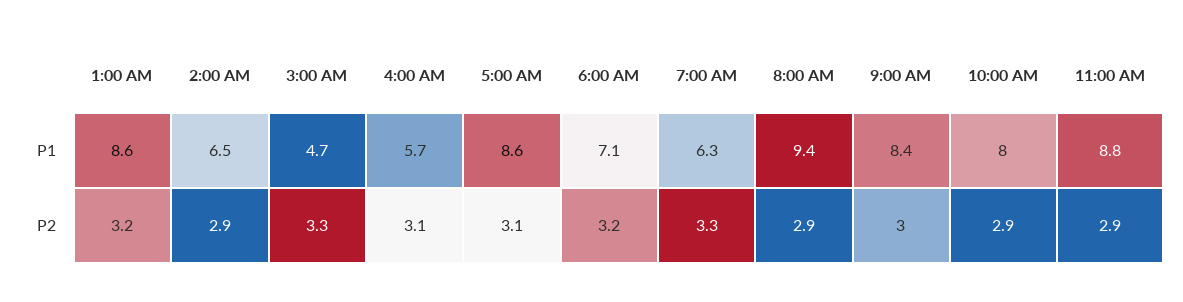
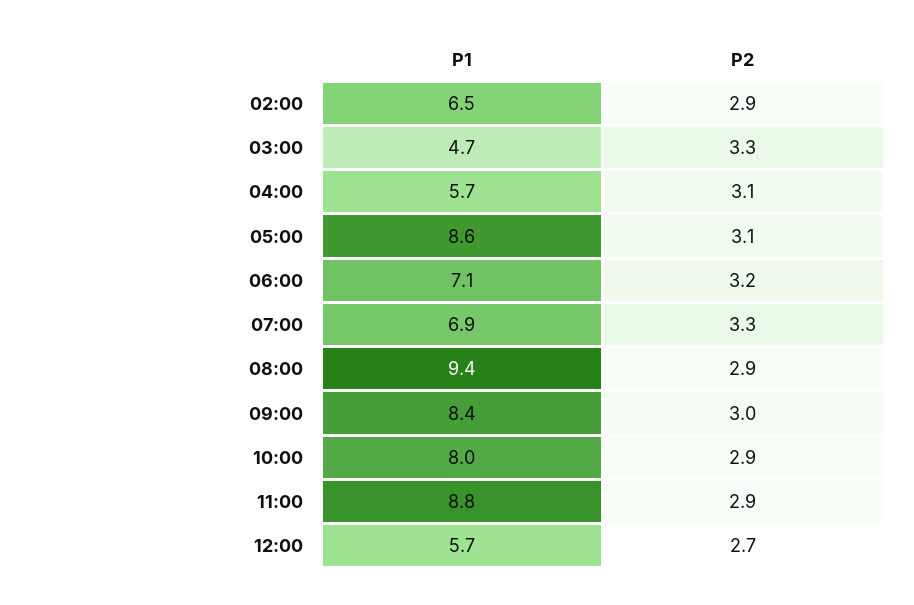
1:00 AM, P1: 8.6 -> none
7:00 AM, P1: 6.3 -> 6.9
1:00 AM, P2: 3.2 -> none
12:00, P1: none -> 5.7
12:00, P2: none -> 2.7

